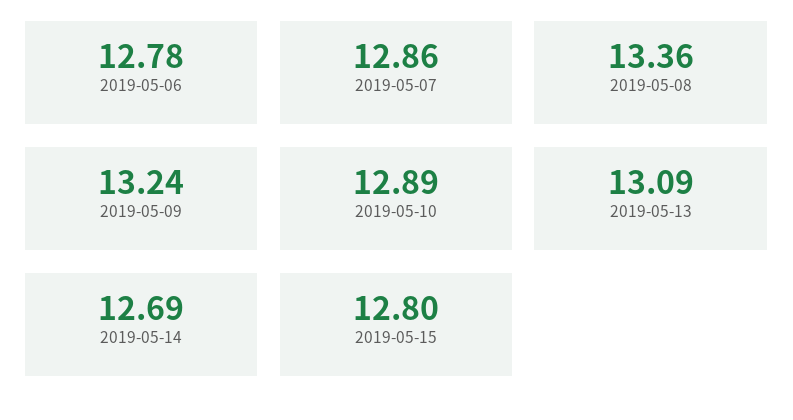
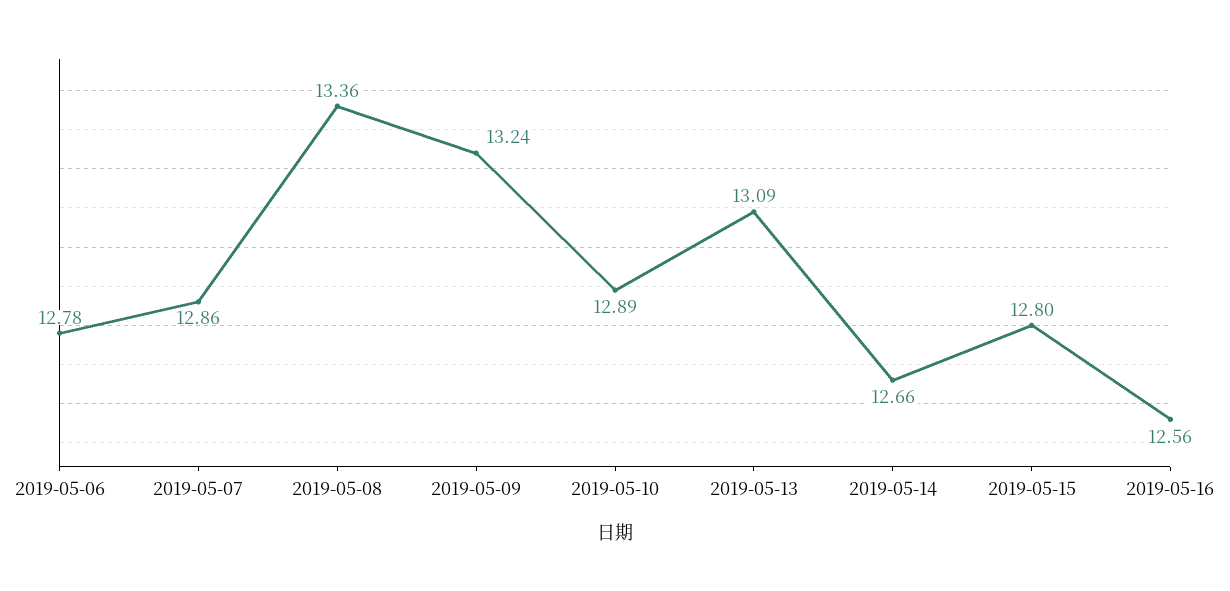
2019-05-14: 12.69 -> 12.66
2019-05-16: none -> 12.56

